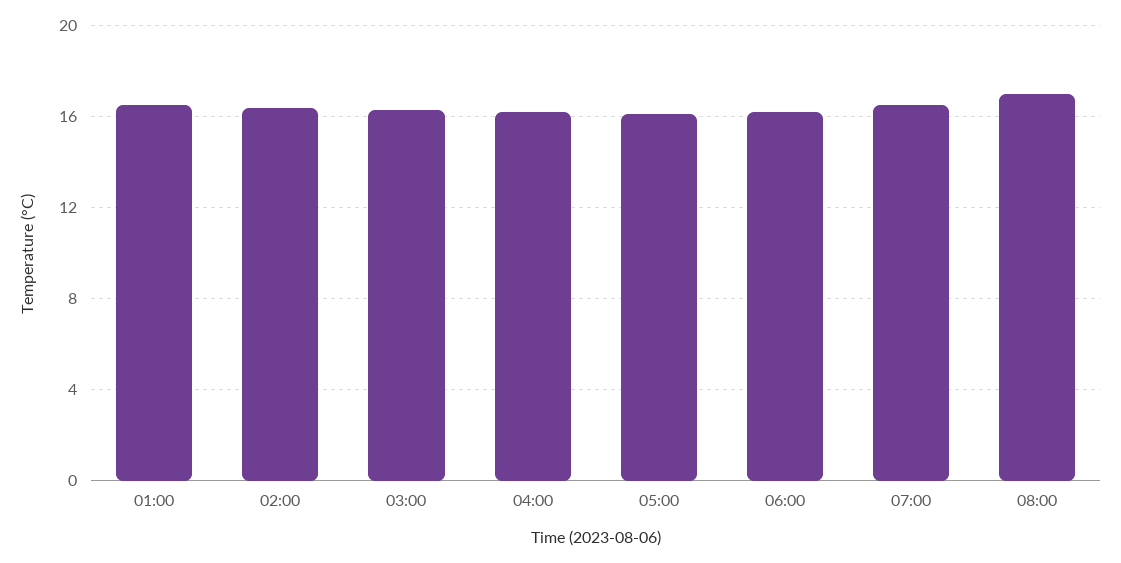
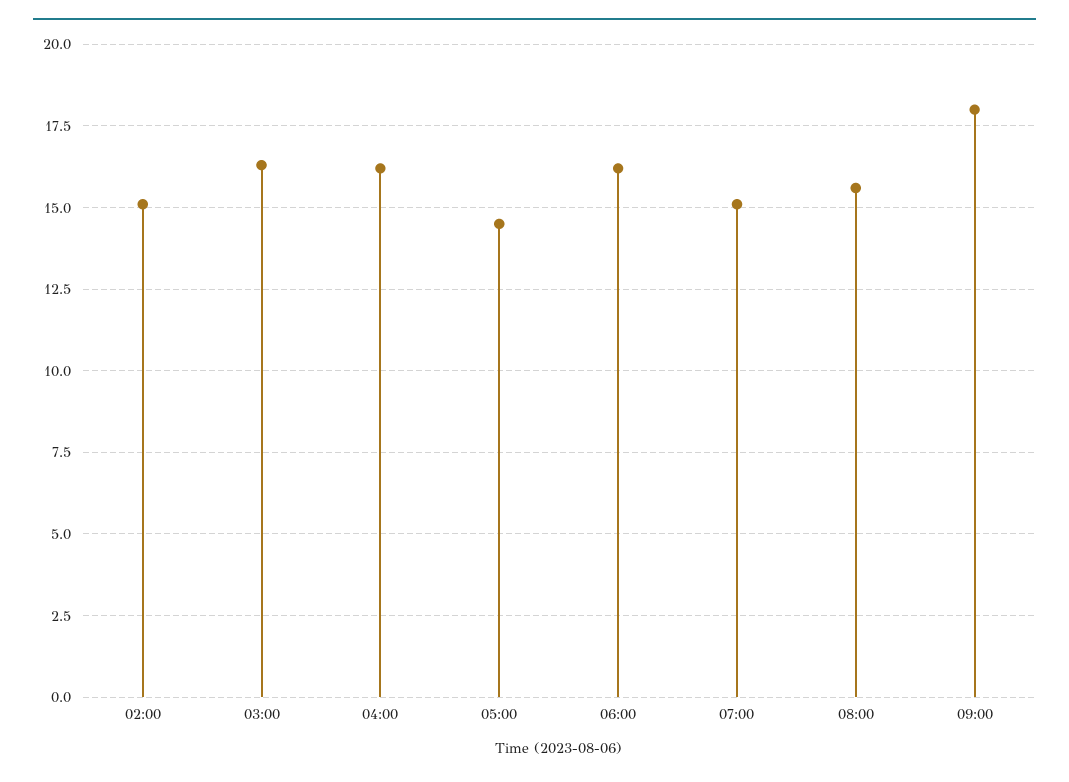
01:00: 16.5 -> none
02:00: 16.5 -> 15
05:00: 16 -> 14.5
07:00: 16.5 -> 15
08:00: 17 -> 15.5
09:00: none -> 18

